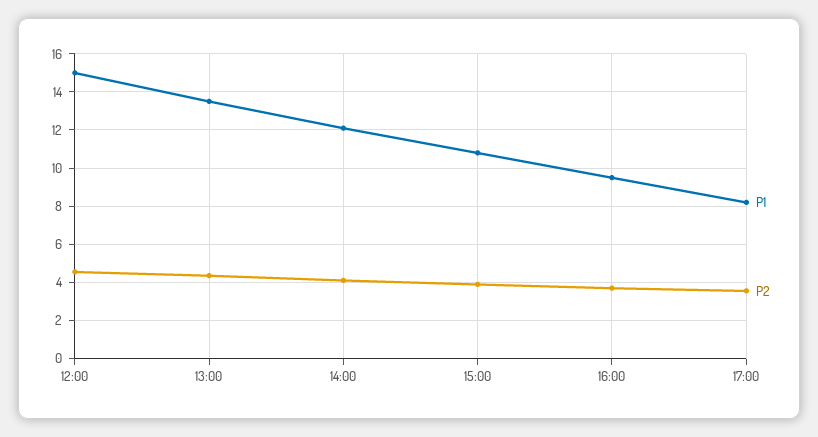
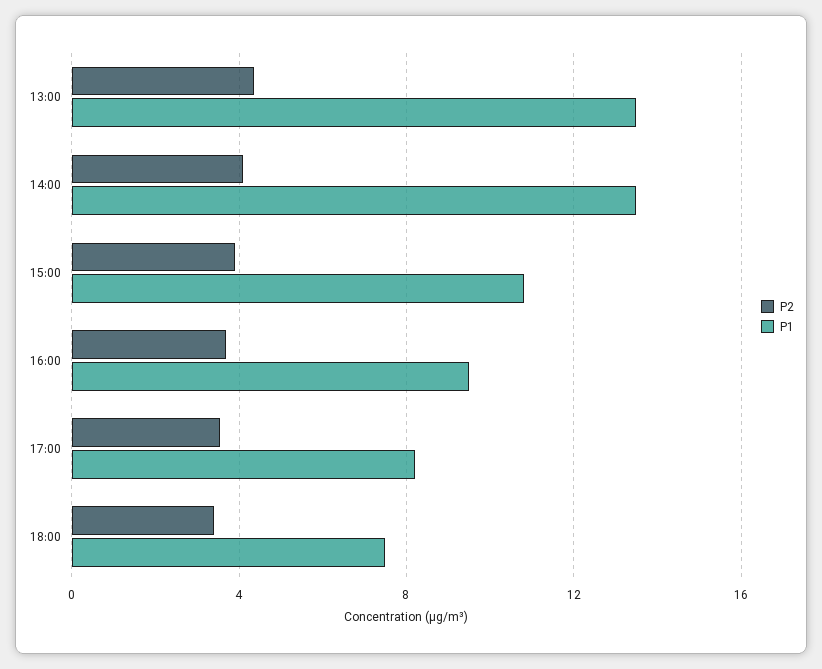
P1, 12:00: 15 -> none
P2, 12:00: 4.5 -> none
P1, 14:00: 12 -> 13.5
P2, 18:00: none -> 3.5
P1, 18:00: none -> 7.5

